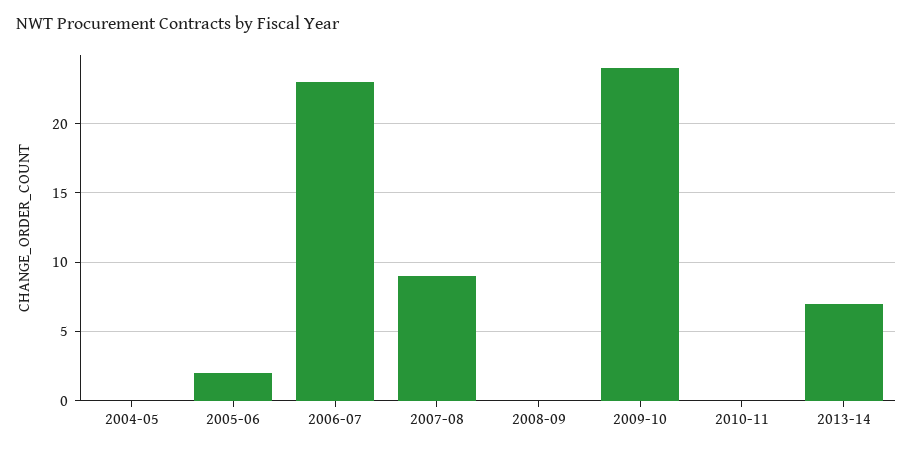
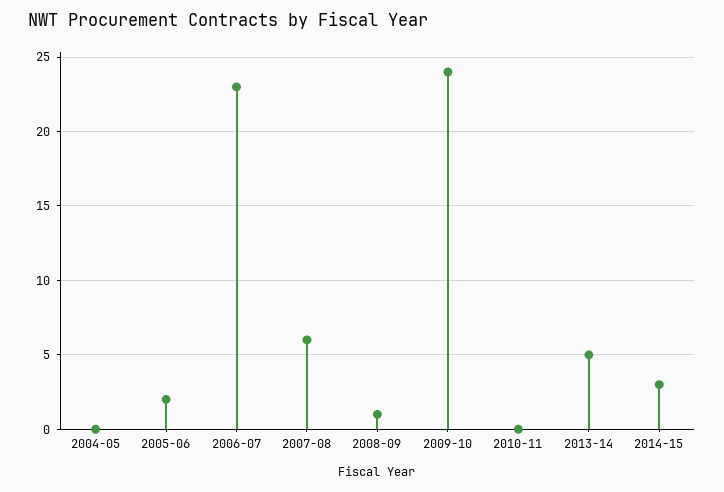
2007-08: 9 -> 6
2008-09: 0 -> 1
2013-14: 7 -> 5
2014-15: none -> 3

